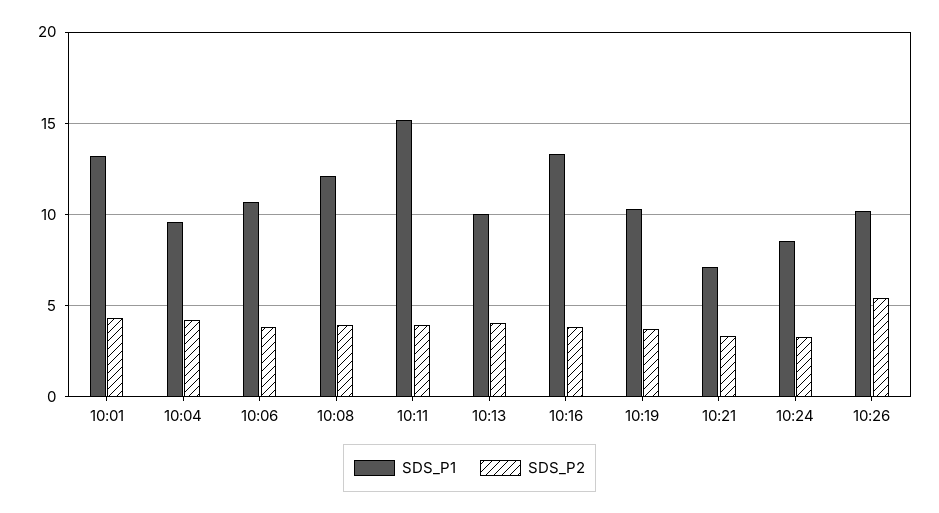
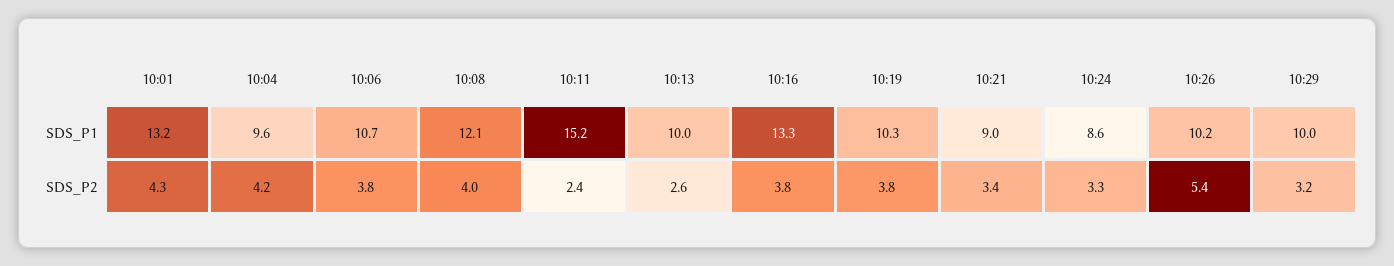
SDS_P2, 10:11: 4 -> 2.4
SDS_P2, 10:13: 4 -> 2.6
SDS_P1, 10:21: 7 -> 9
SDS_P1, 10:29: none -> 10
SDS_P2, 10:29: none -> 3.2

